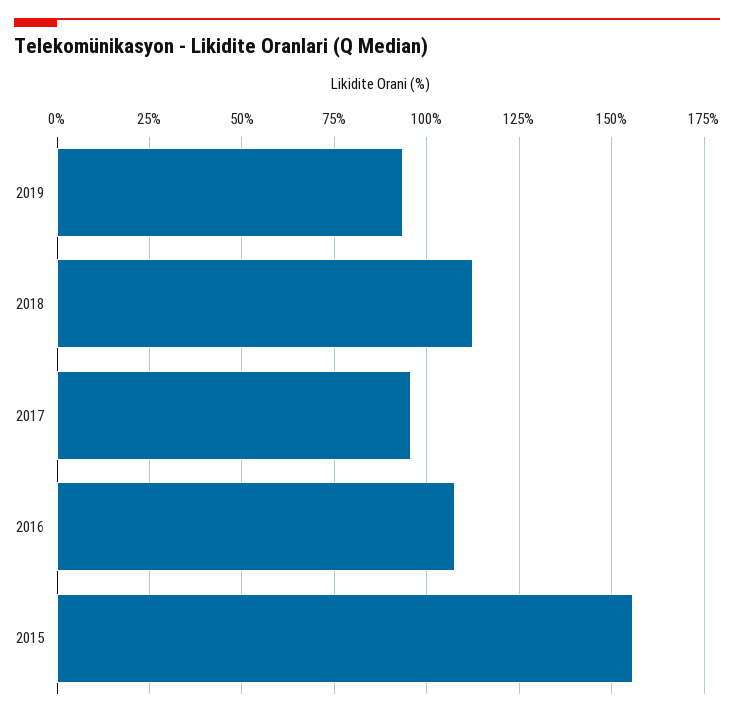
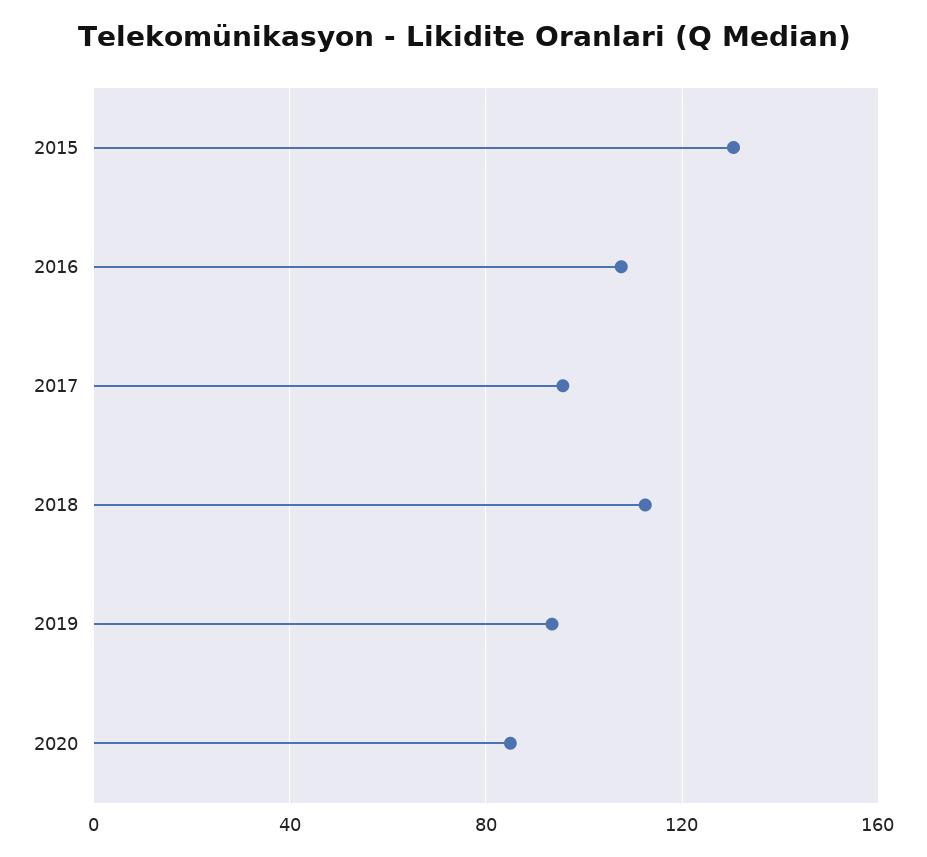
2015: 155 -> 130
2020: none -> 85

